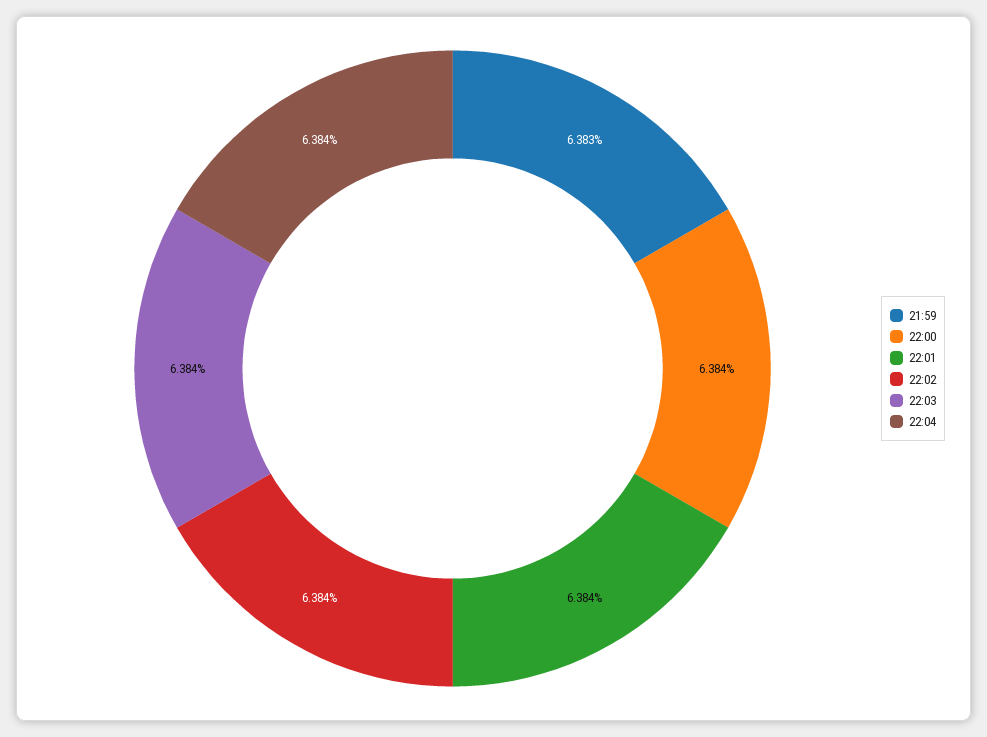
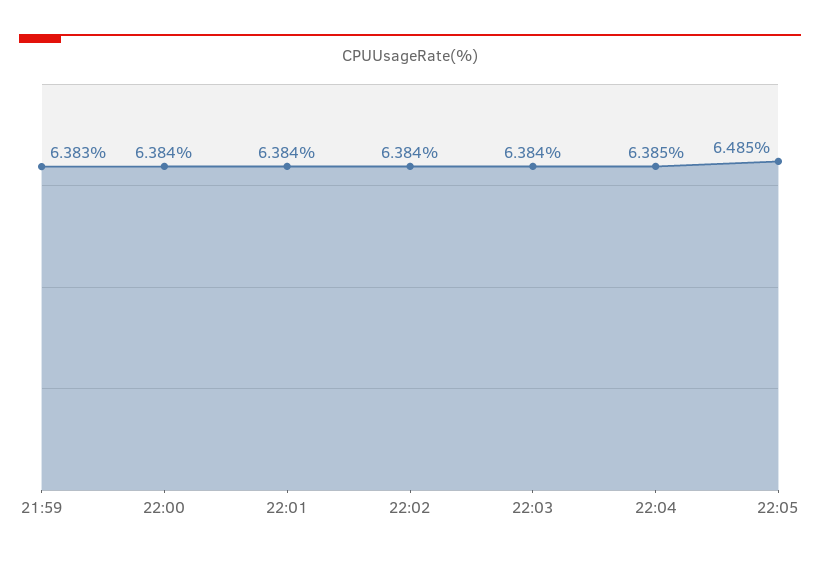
22:04: 6.384 -> 6.385
22:05: none -> 6.485

